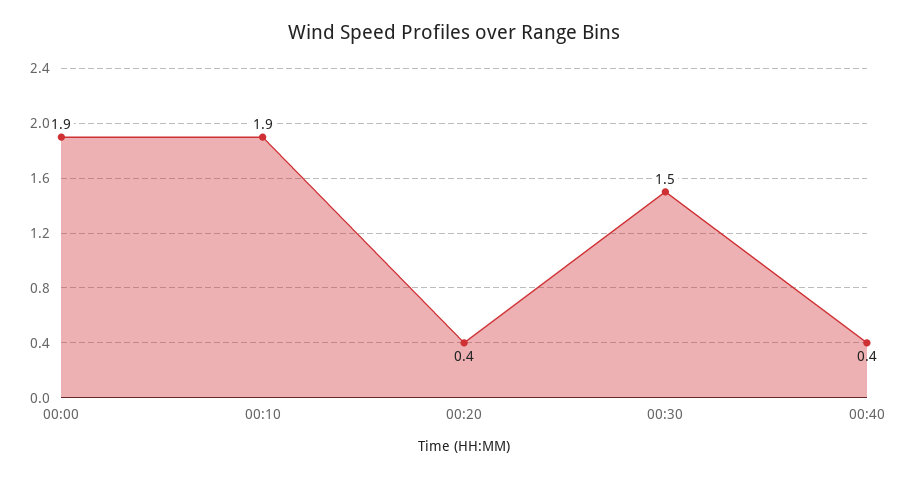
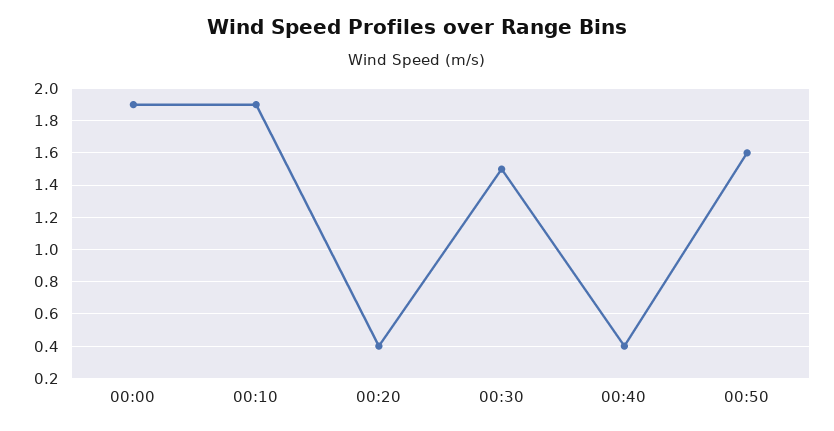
00:50: none -> 1.6

